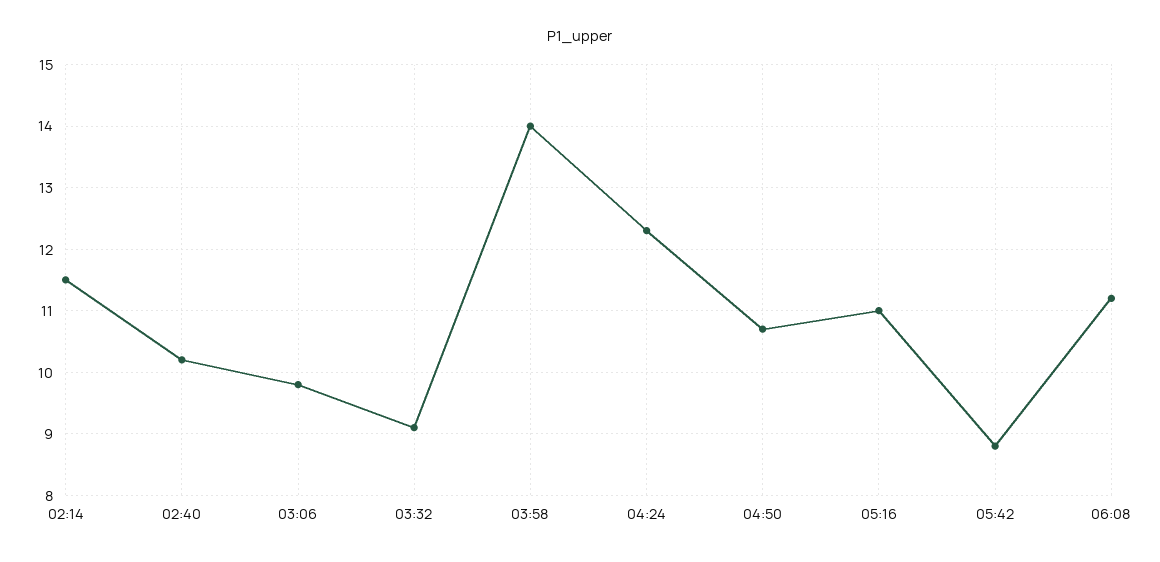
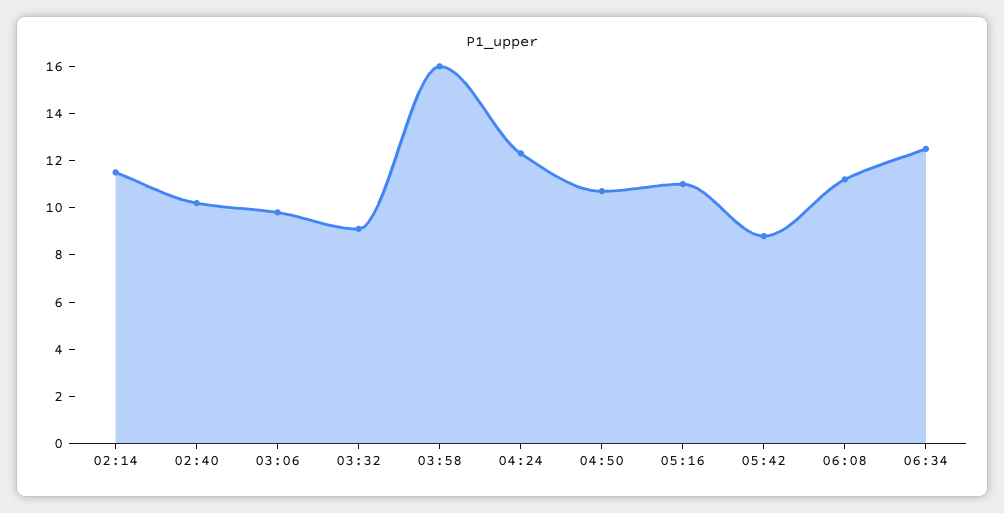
03:58: 14 -> 16
06:34: none -> 12.5

